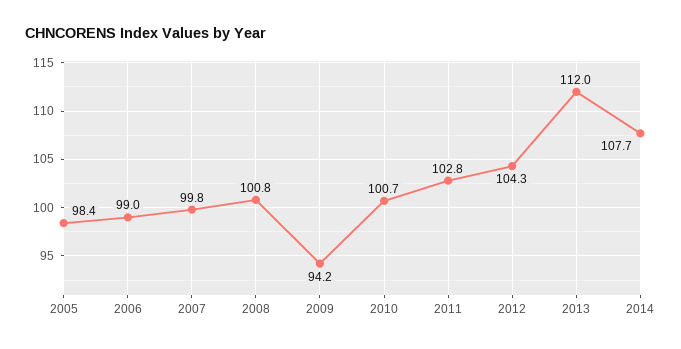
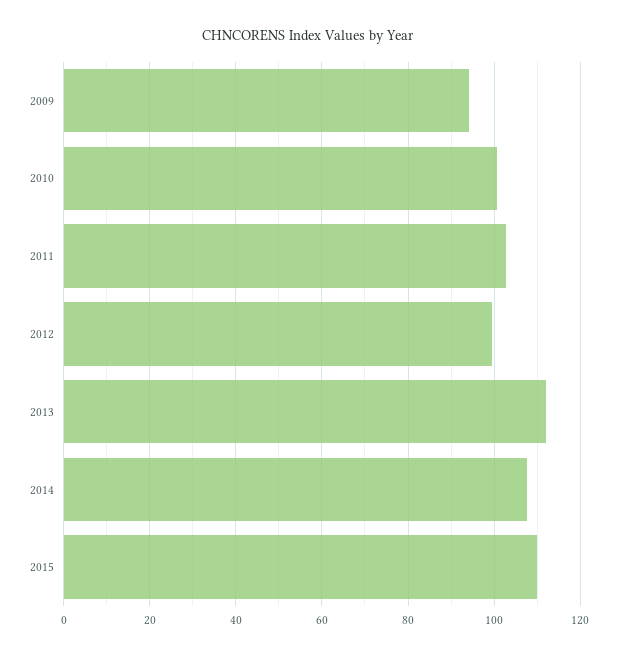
2005: 98.4 -> none
2006: 99 -> none
2007: 99.8 -> none
2008: 100.8 -> none
2012: 104.3 -> 100
2015: none -> 110

